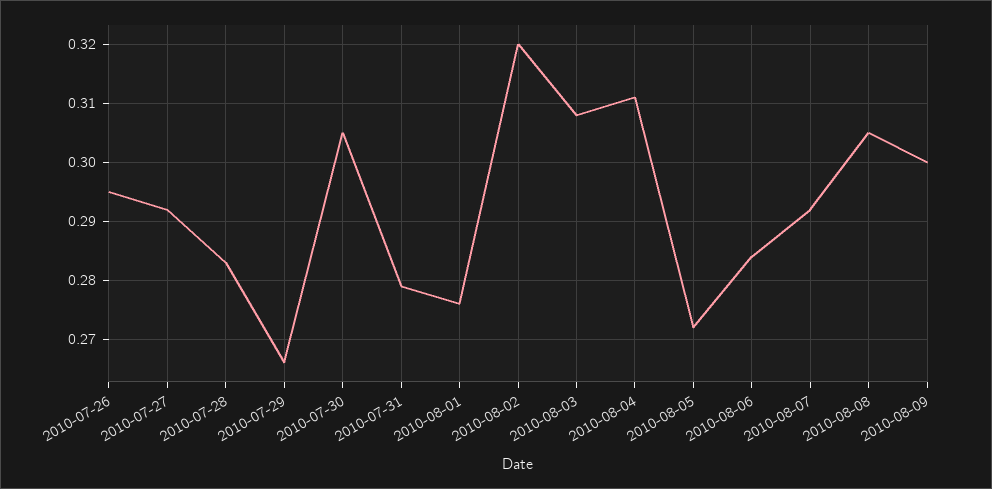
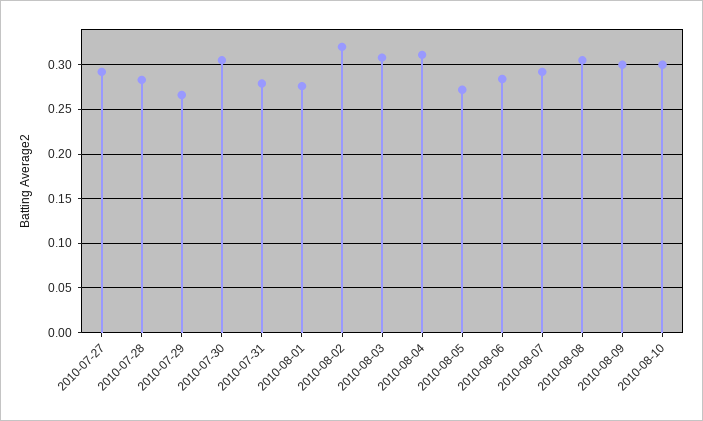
2010-07-26: 0.295 -> none
2010-08-10: none -> 0.3

